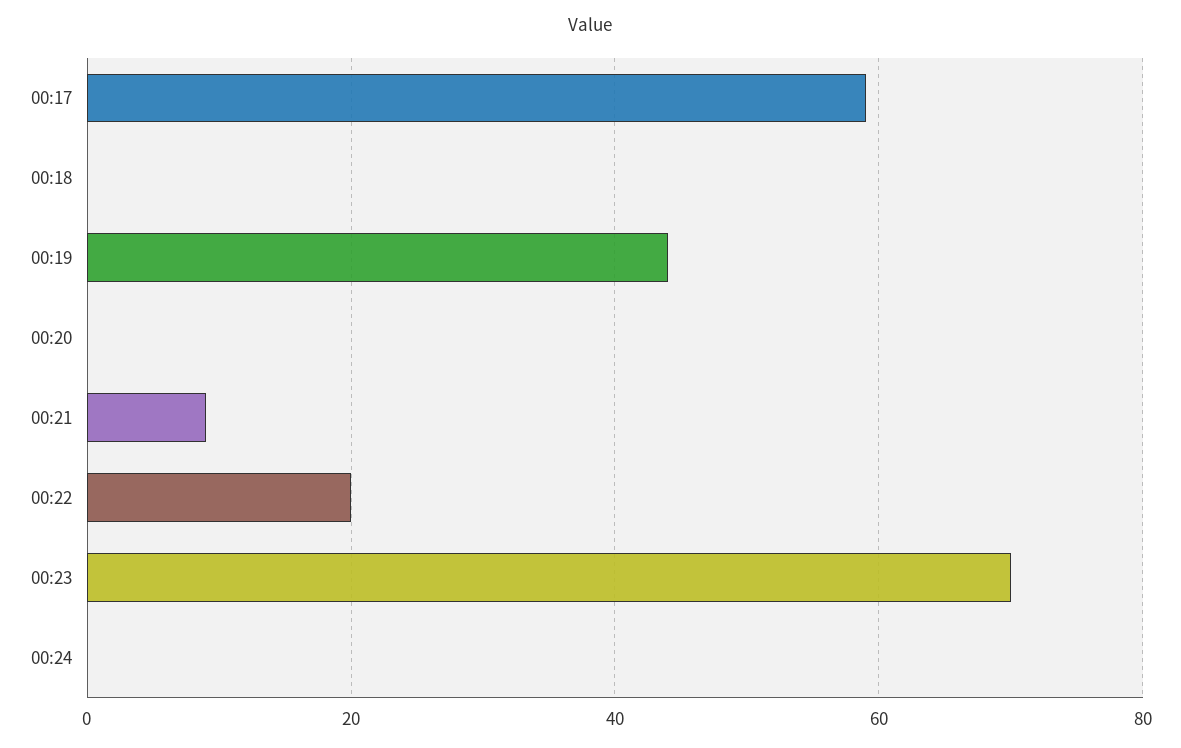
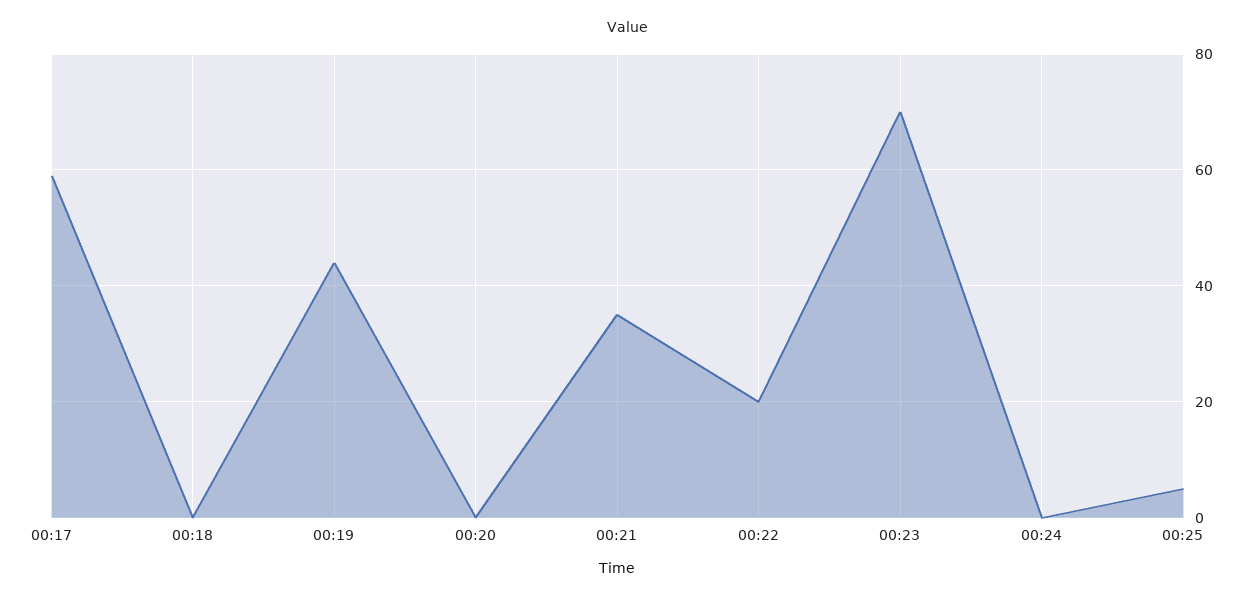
00:21: 10 -> 35
00:25: none -> 5

